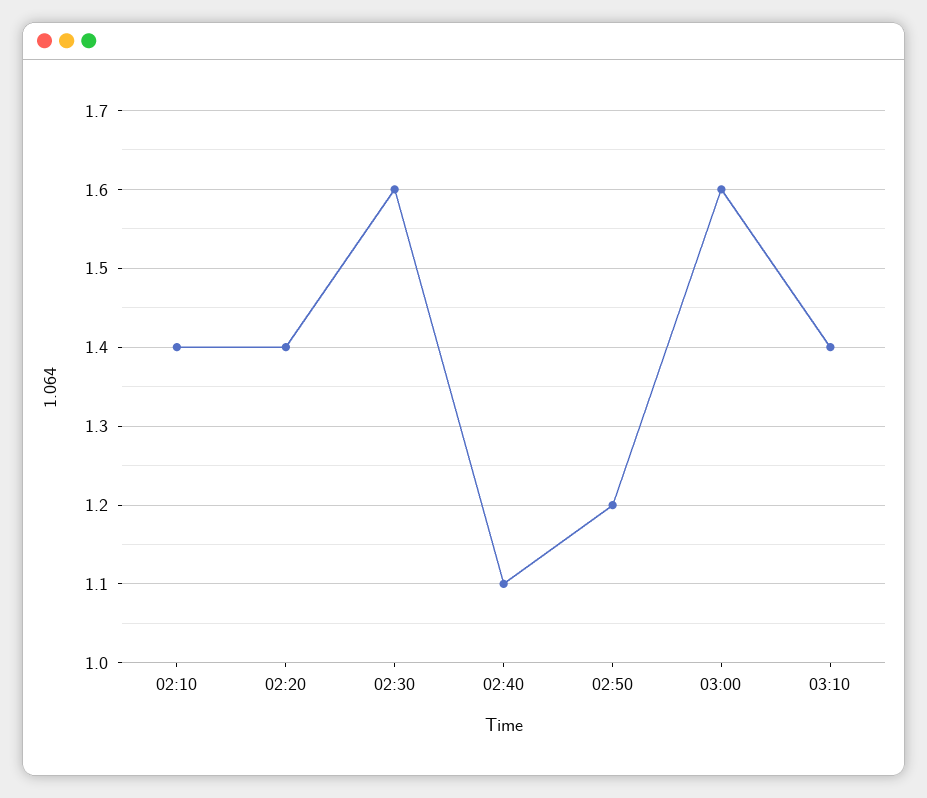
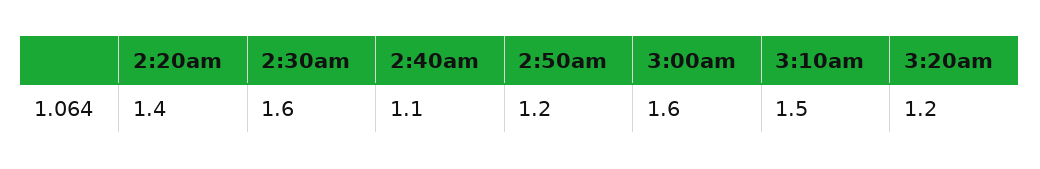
02:10: 1.4 -> none
03:10: 1.4 -> 1.5
3:20am: none -> 1.2

